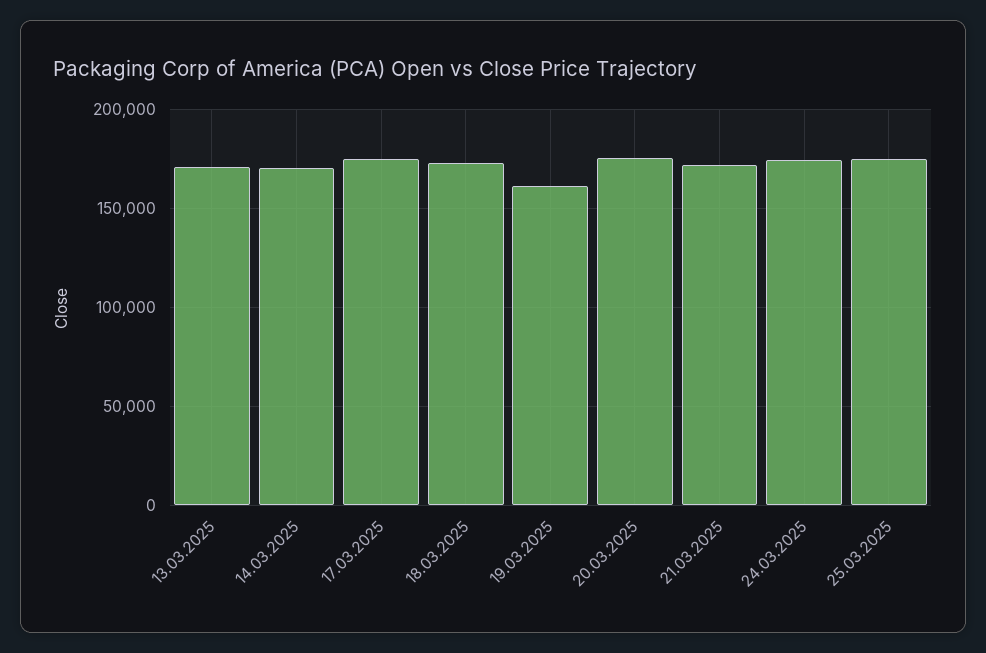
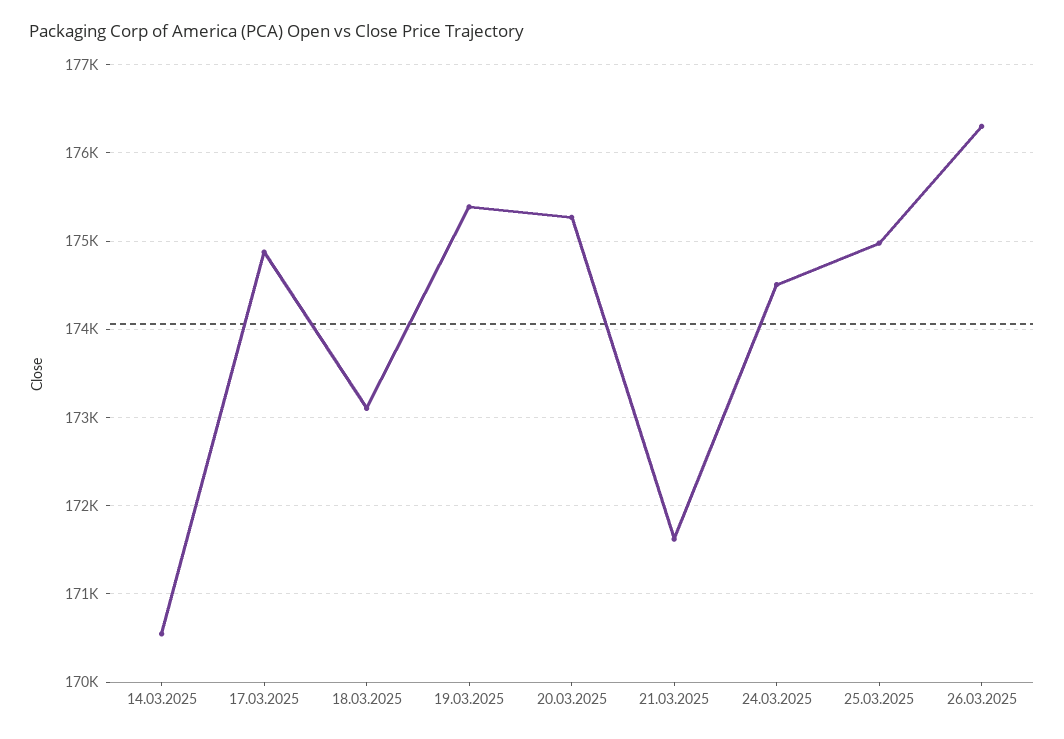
13.03.2025: 170000 -> none
19.03.2025: 160000 -> 175400
26.03.2025: none -> 176300

